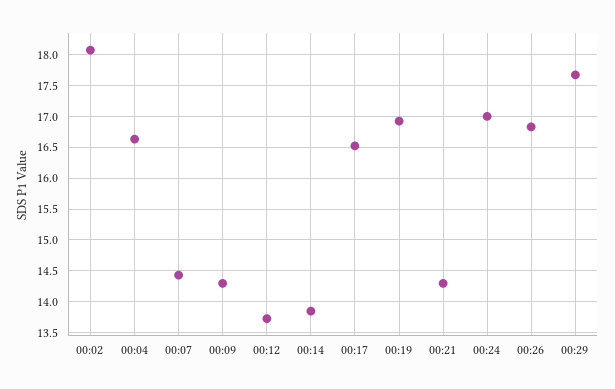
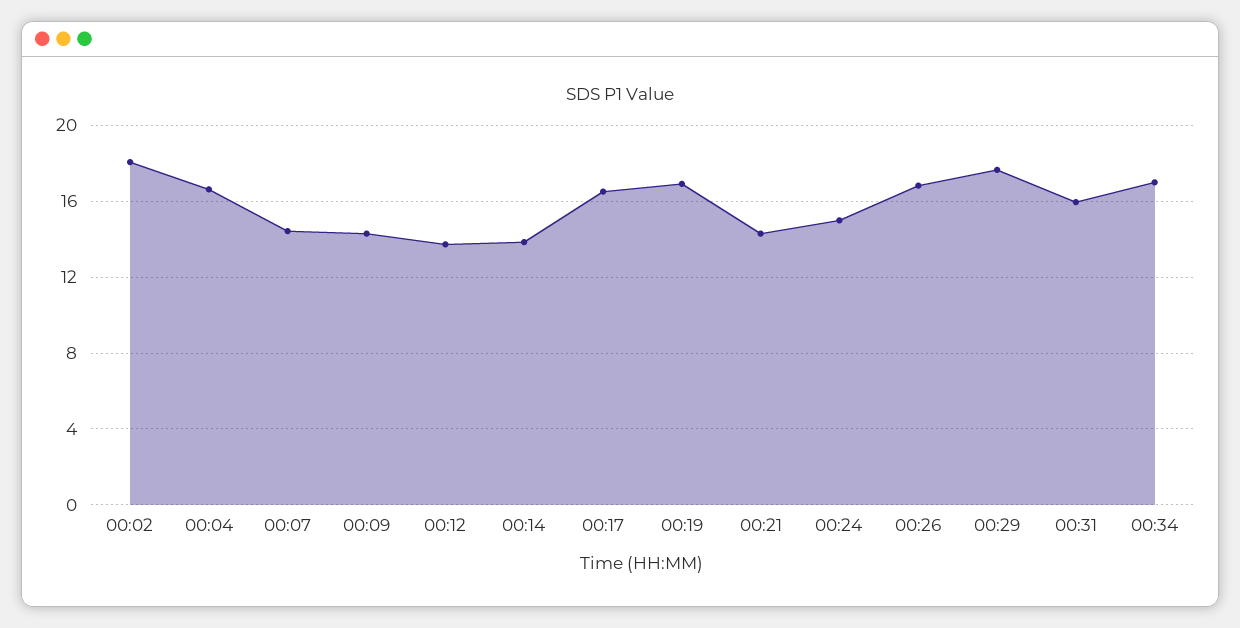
00:24: 17 -> 15
00:31: none -> 16
00:34: none -> 17

